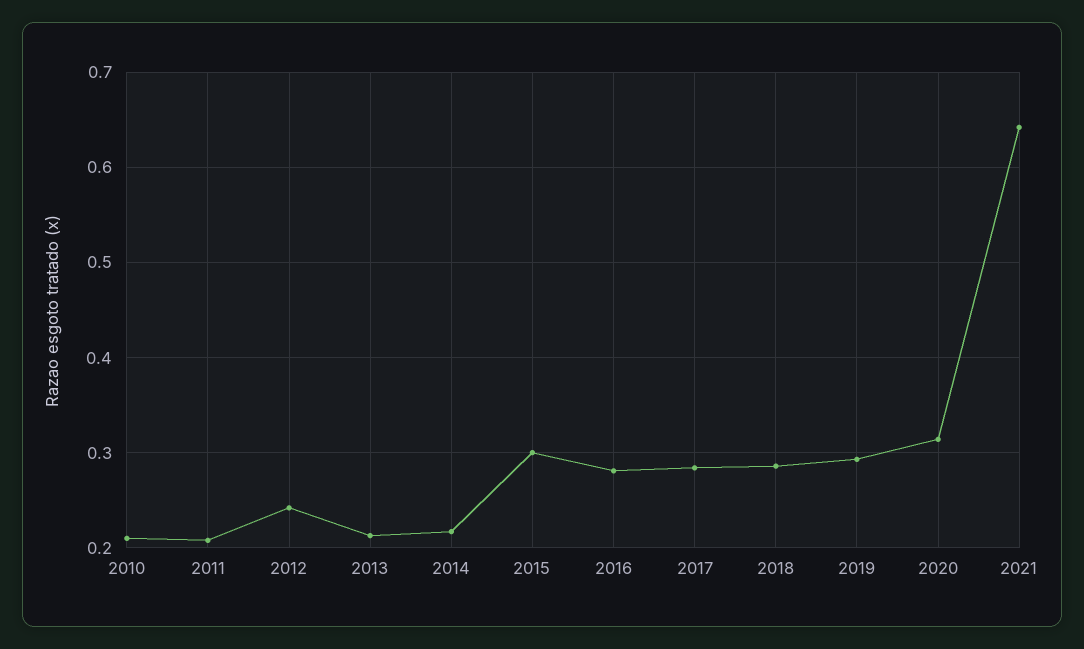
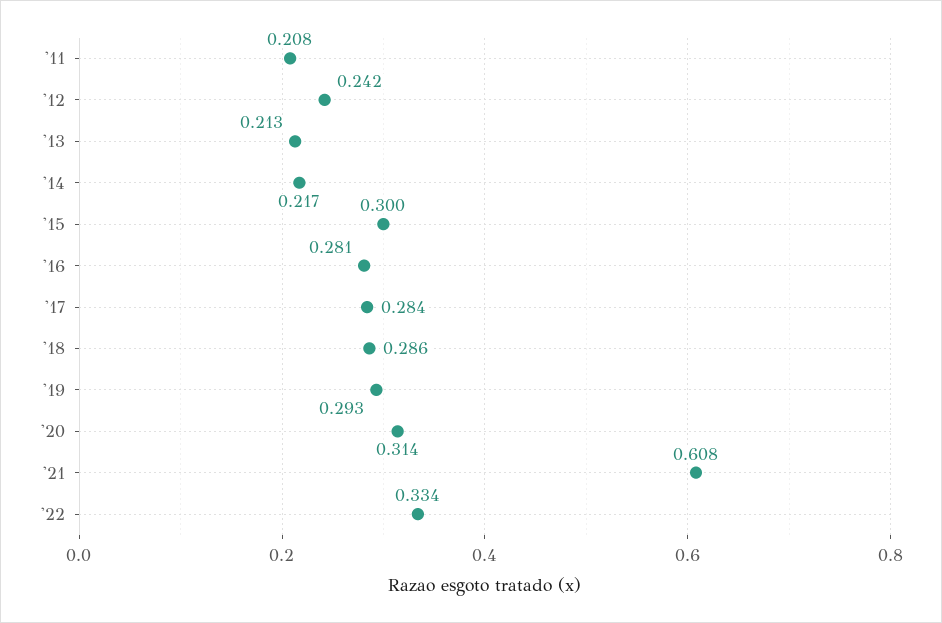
2010: 0.21 -> none
2021: 0.64 -> 0.608
'22: none -> 0.334

